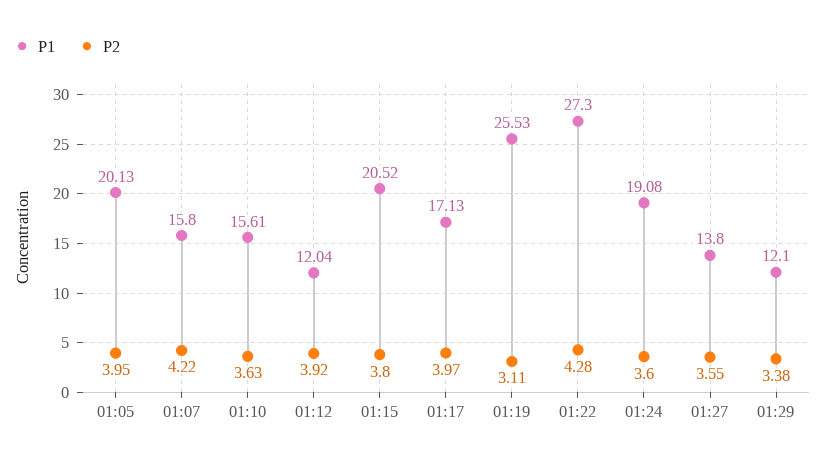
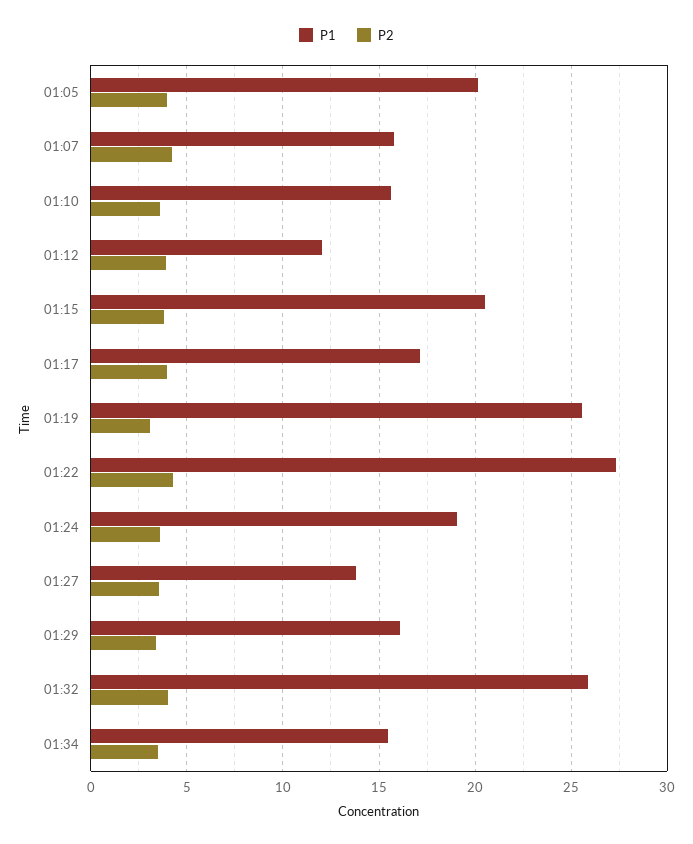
P1, 01:29: 12.1 -> 16
P1, 01:32: none -> 26
P2, 01:32: none -> 4
P1, 01:34: none -> 15.5
P2, 01:34: none -> 3.5

